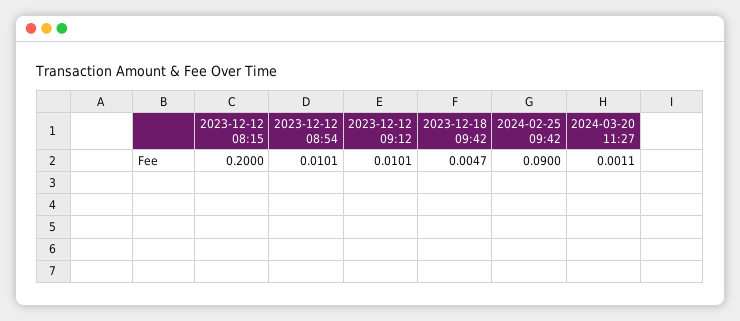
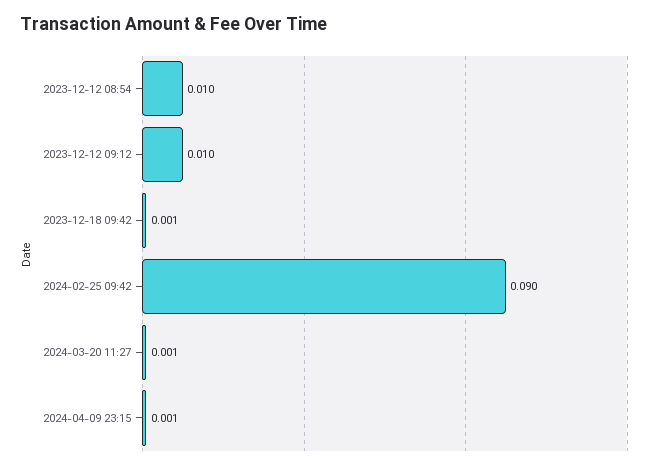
2023-12-12 08:15: 0.2 -> none
2023-12-18 09:42: 0.0047 -> 0.001
2024-04-09 23:15: none -> 0.001

